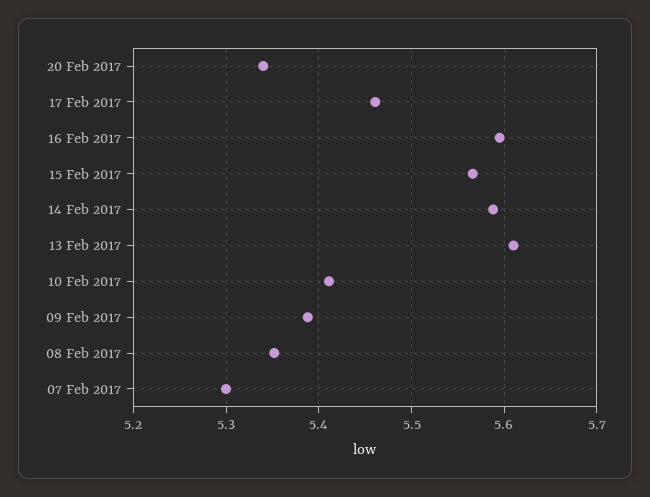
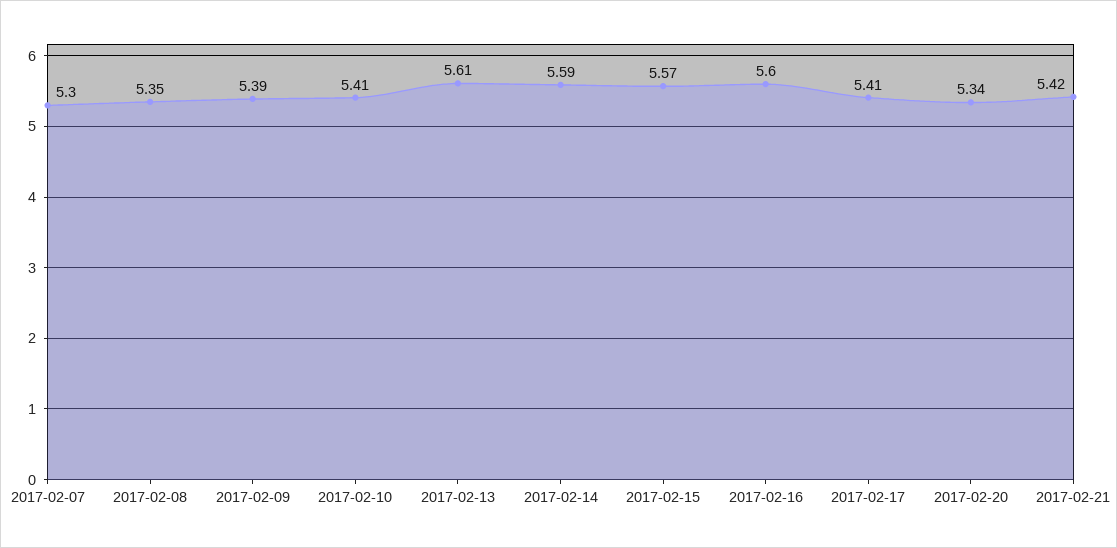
17 Feb 2017: 5.46 -> 5.41
2017-02-21: none -> 5.42

